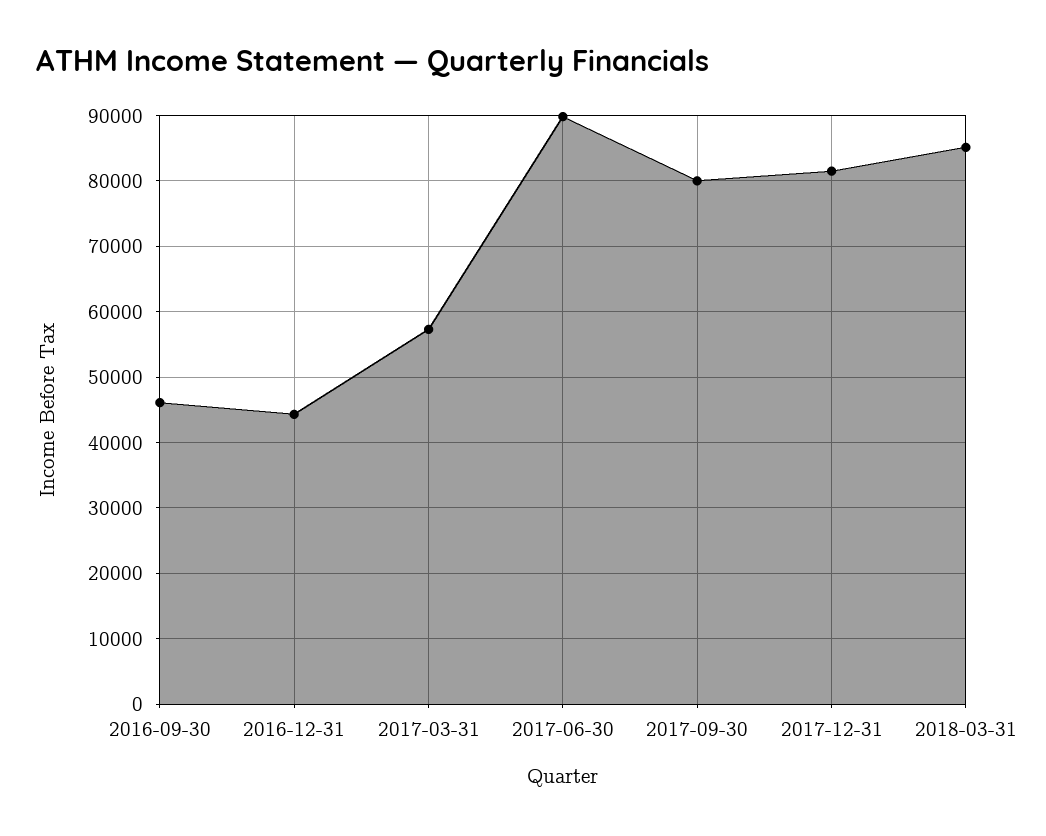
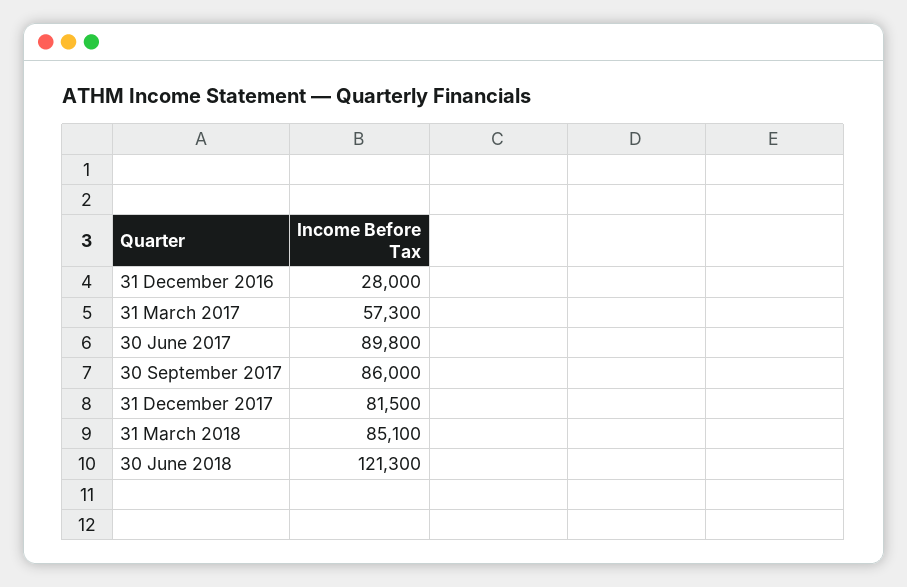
2016-09-30: 46000 -> none
2016-12-31: 44000 -> 28000
2017-09-30: 80000 -> 86000
30 June 2018: none -> 121300

